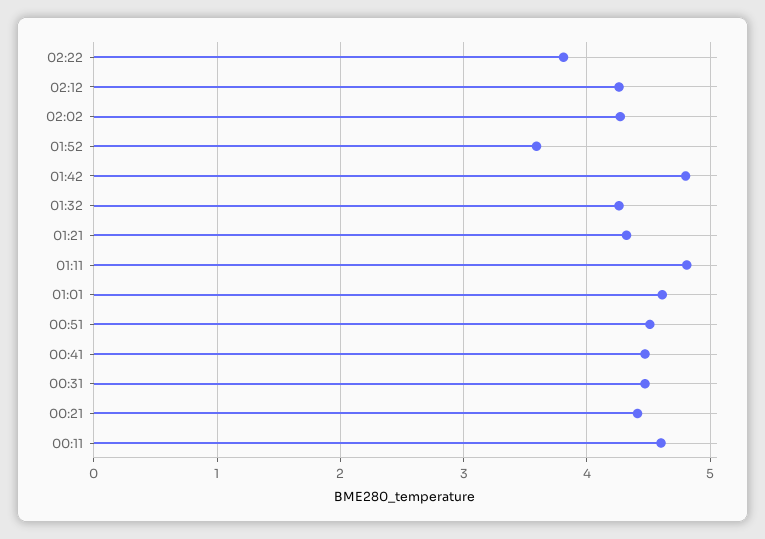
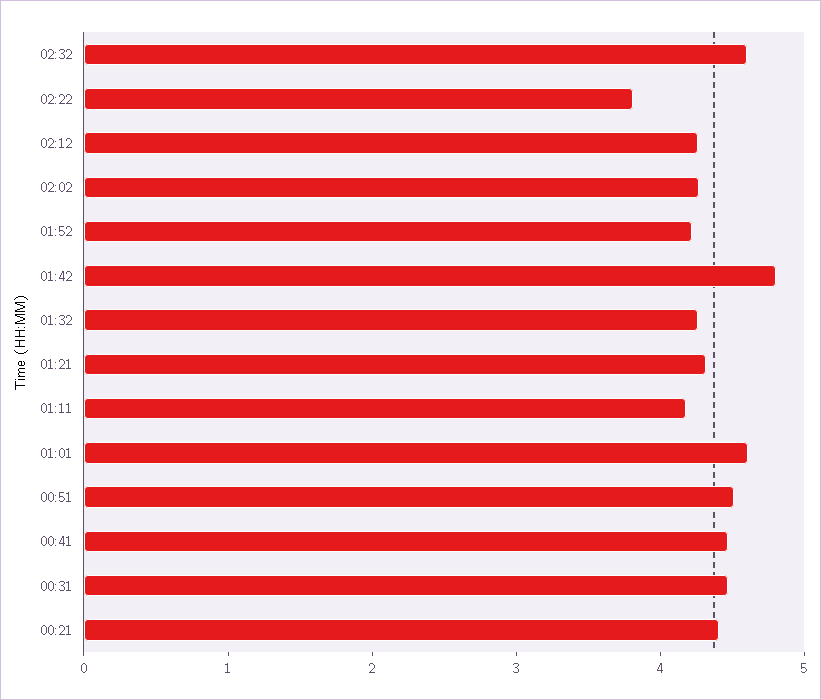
01:52: 3.6 -> 4.2
01:11: 4.8 -> 4.2
00:11: 4.6 -> none
02:32: none -> 4.6

